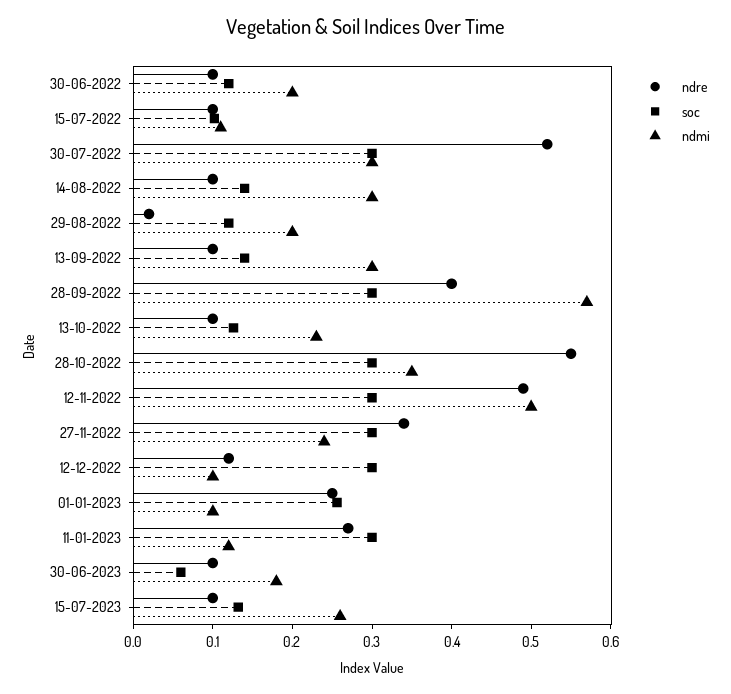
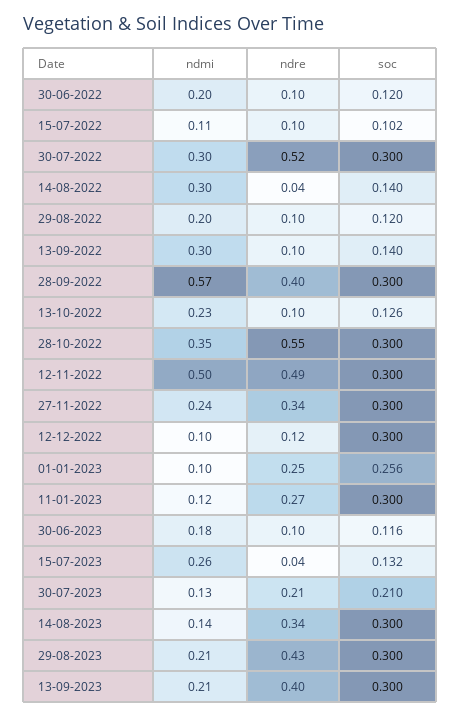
ndre, 14-08-2022: 0.1 -> 0.04
ndre, 29-08-2022: 0.02 -> 0.1
soc, 30-06-2023: 0.06 -> 0.116
ndre, 15-07-2023: 0.1 -> 0.04
ndmi, 30-07-2023: none -> 0.13
ndre, 30-07-2023: none -> 0.21
soc, 30-07-2023: none -> 0.21
ndmi, 14-08-2023: none -> 0.14
ndre, 14-08-2023: none -> 0.34
soc, 14-08-2023: none -> 0.3
ndmi, 29-08-2023: none -> 0.21
ndre, 29-08-2023: none -> 0.43
soc, 29-08-2023: none -> 0.3
ndmi, 13-09-2023: none -> 0.21
ndre, 13-09-2023: none -> 0.4
soc, 13-09-2023: none -> 0.3

